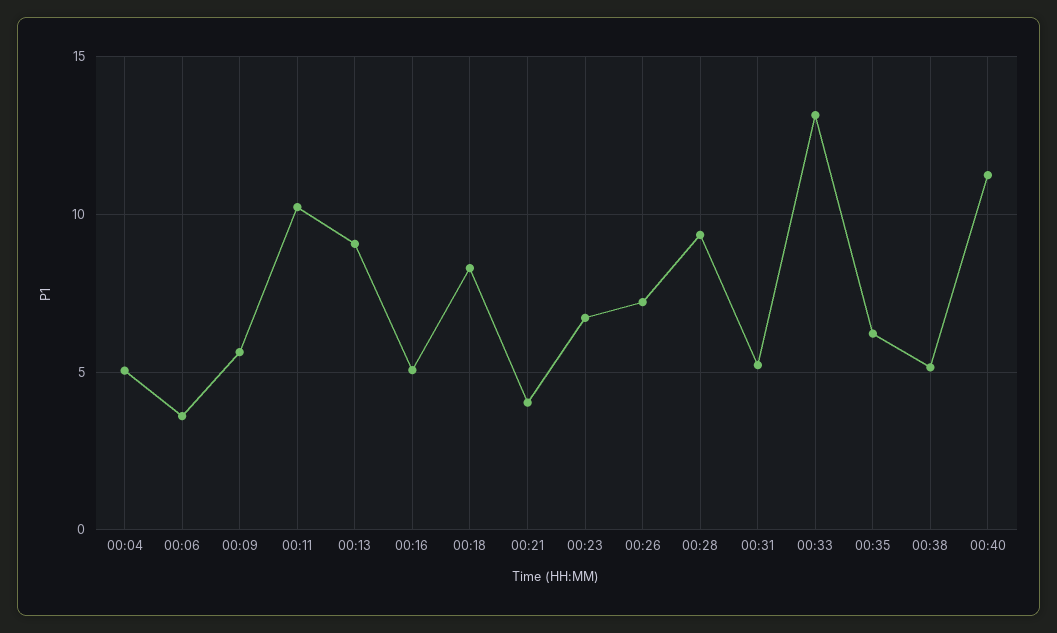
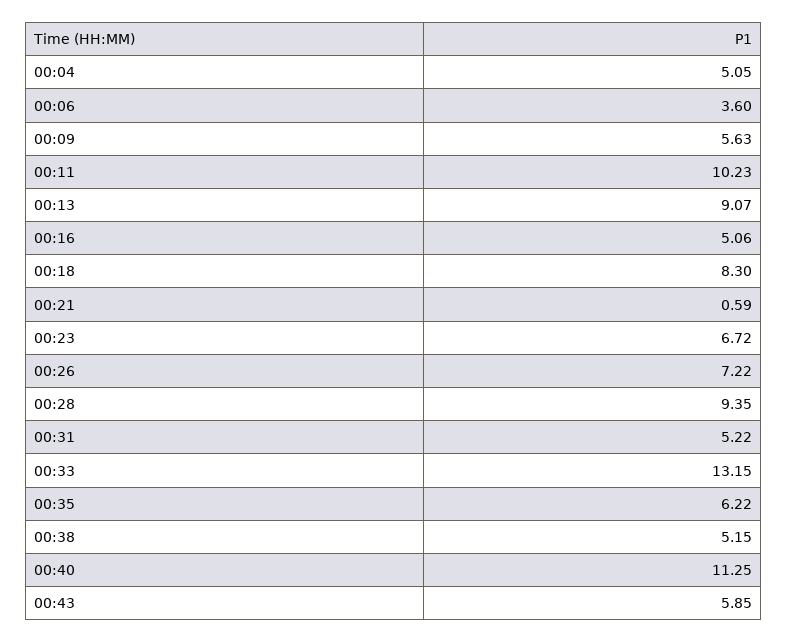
00:21: 4 -> 0.59
00:43: none -> 5.85

